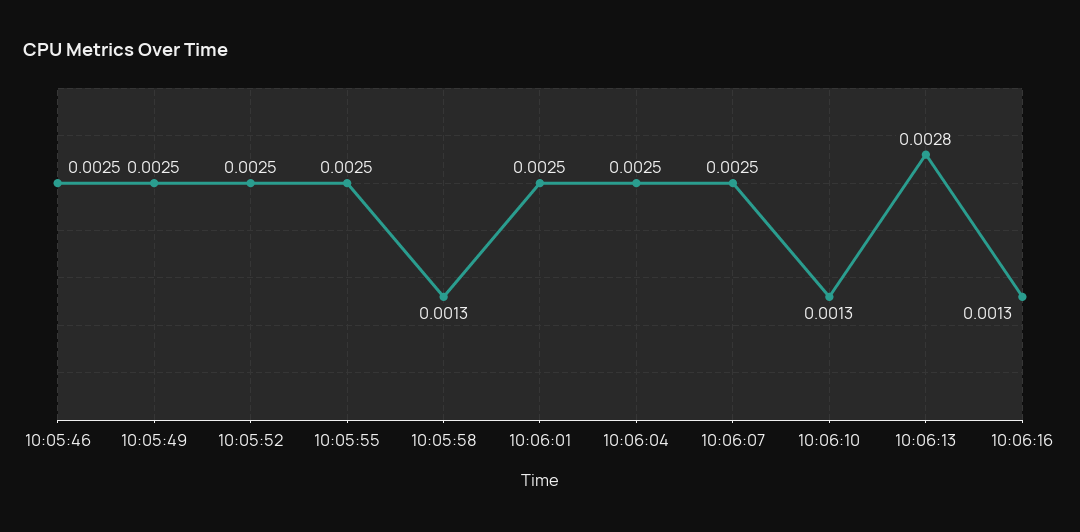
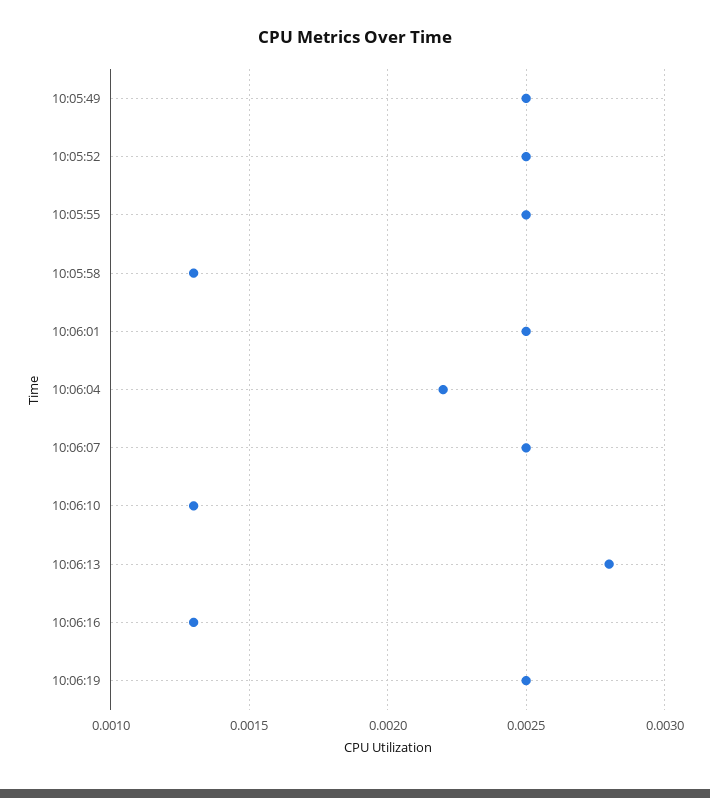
10:05:46: 0.0025 -> none
10:06:04: 0.0025 -> 0.0022
10:06:19: none -> 0.0025

